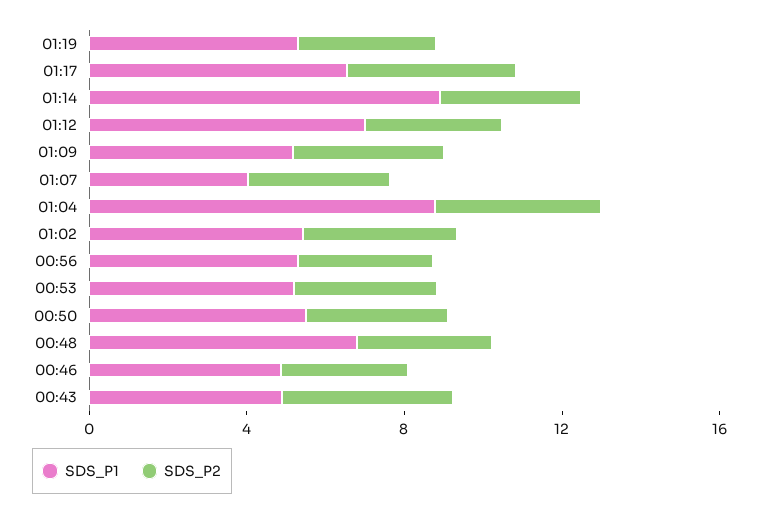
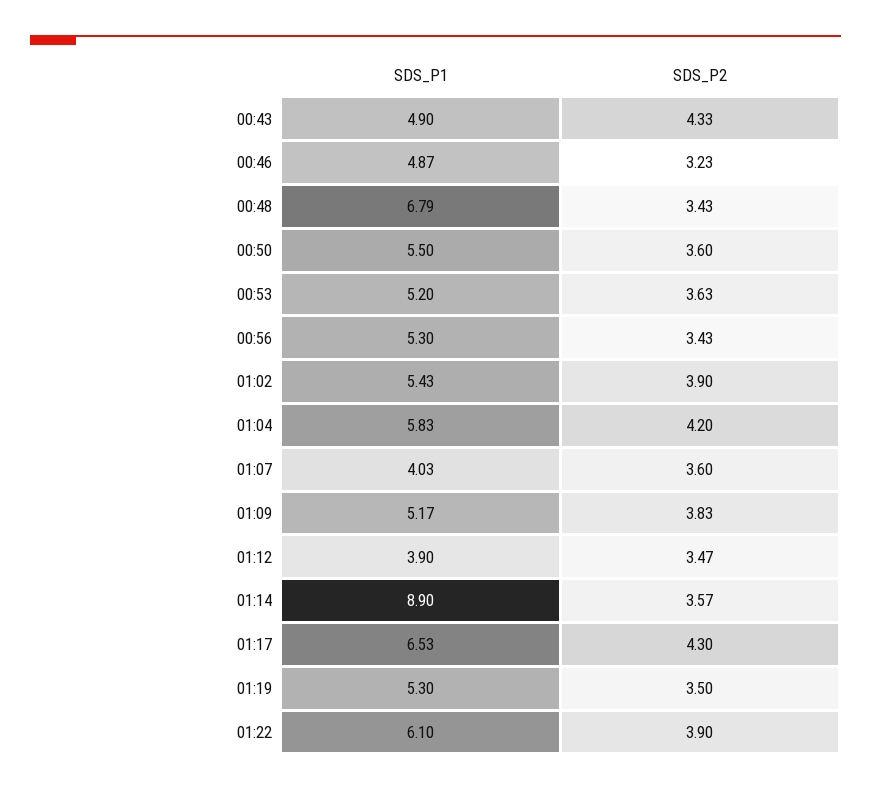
SDS_P1, 01:12: 7 -> 3.9
SDS_P1, 01:04: 9 -> 5.83
SDS_P1, 01:22: none -> 6.1
SDS_P2, 01:22: none -> 3.9

